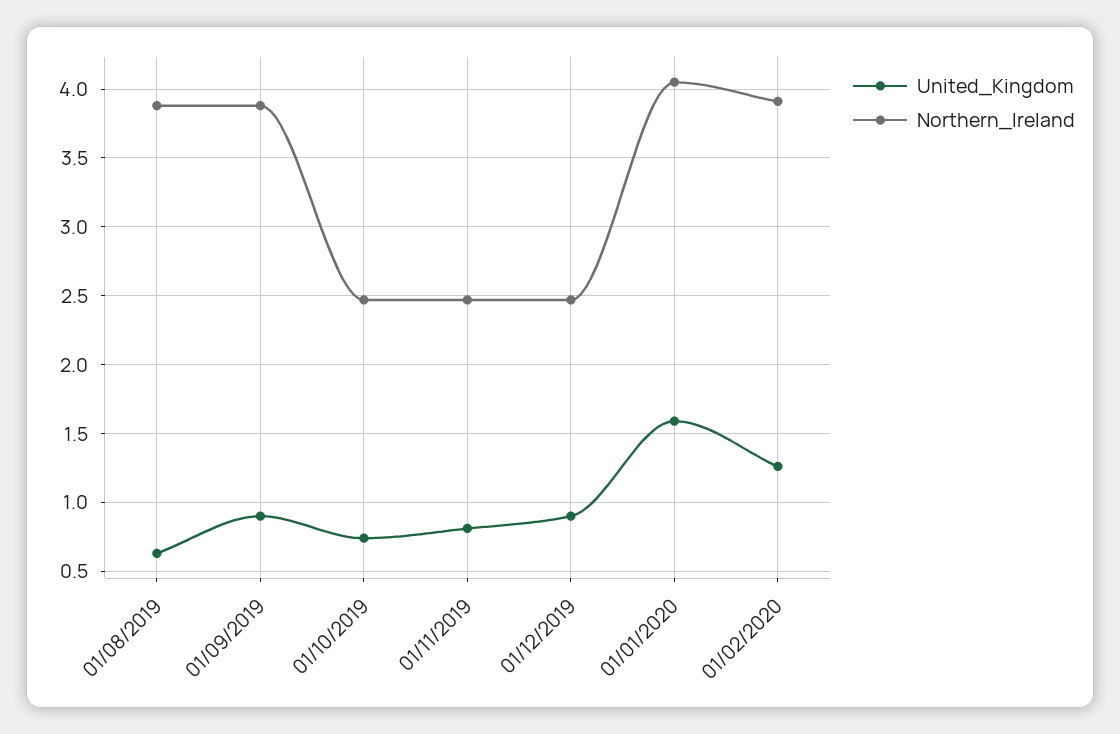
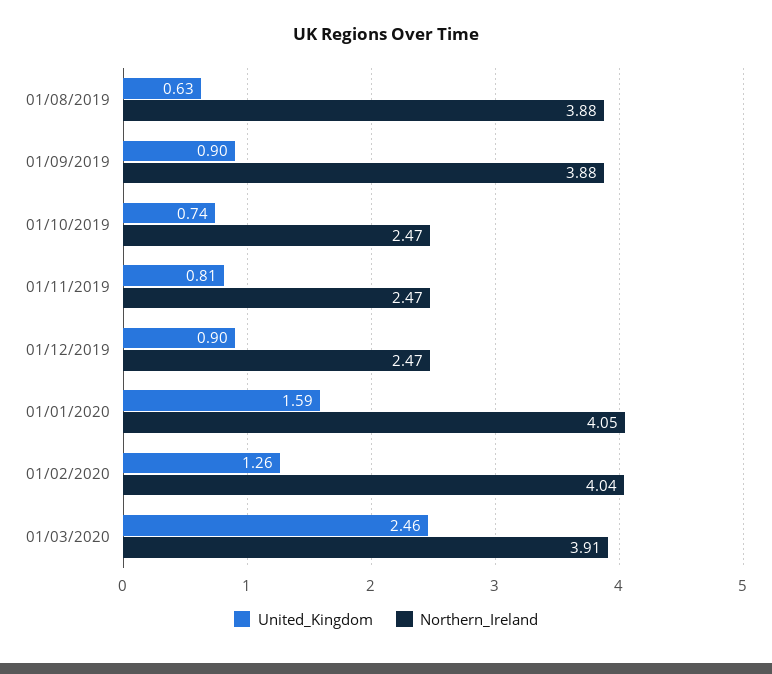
Northern_Ireland, 01/02/2020: 3.9 -> 4.04
United_Kingdom, 01/03/2020: none -> 2.46
Northern_Ireland, 01/03/2020: none -> 3.91

